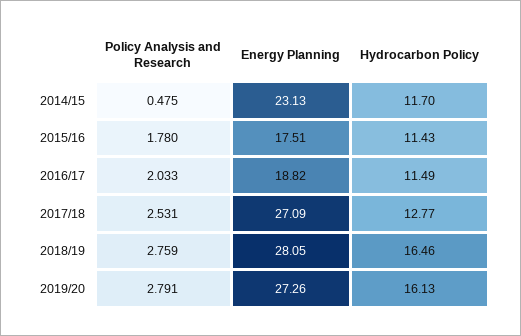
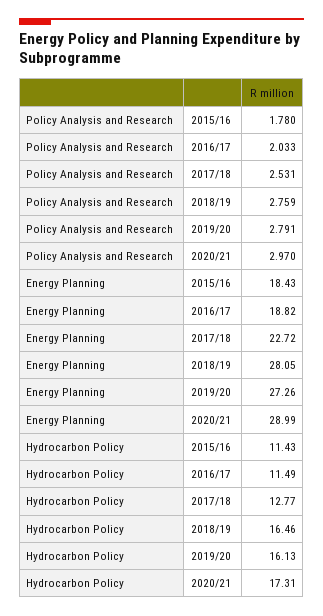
Policy Analysis and Research, 2014/15: 0.475 -> none
Energy Planning, 2014/15: 23.13 -> none
Hydrocarbon Policy, 2014/15: 11.7 -> none
Energy Planning, 2015/16: 17.51 -> 18.43
Energy Planning, 2017/18: 27.09 -> 22.72
Policy Analysis and Research, 2020/21: none -> 2.97
Energy Planning, 2020/21: none -> 28.99
Hydrocarbon Policy, 2020/21: none -> 17.31

